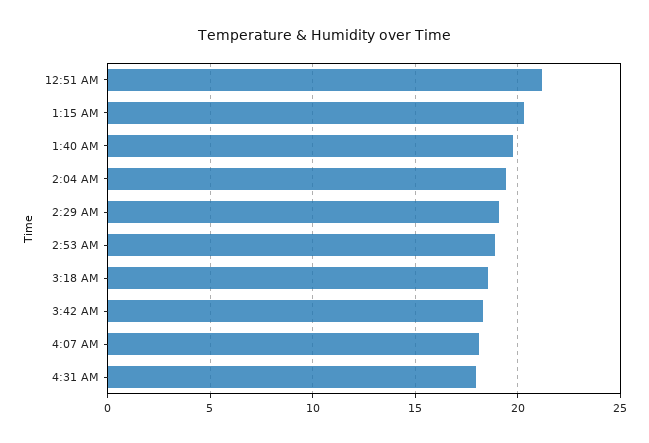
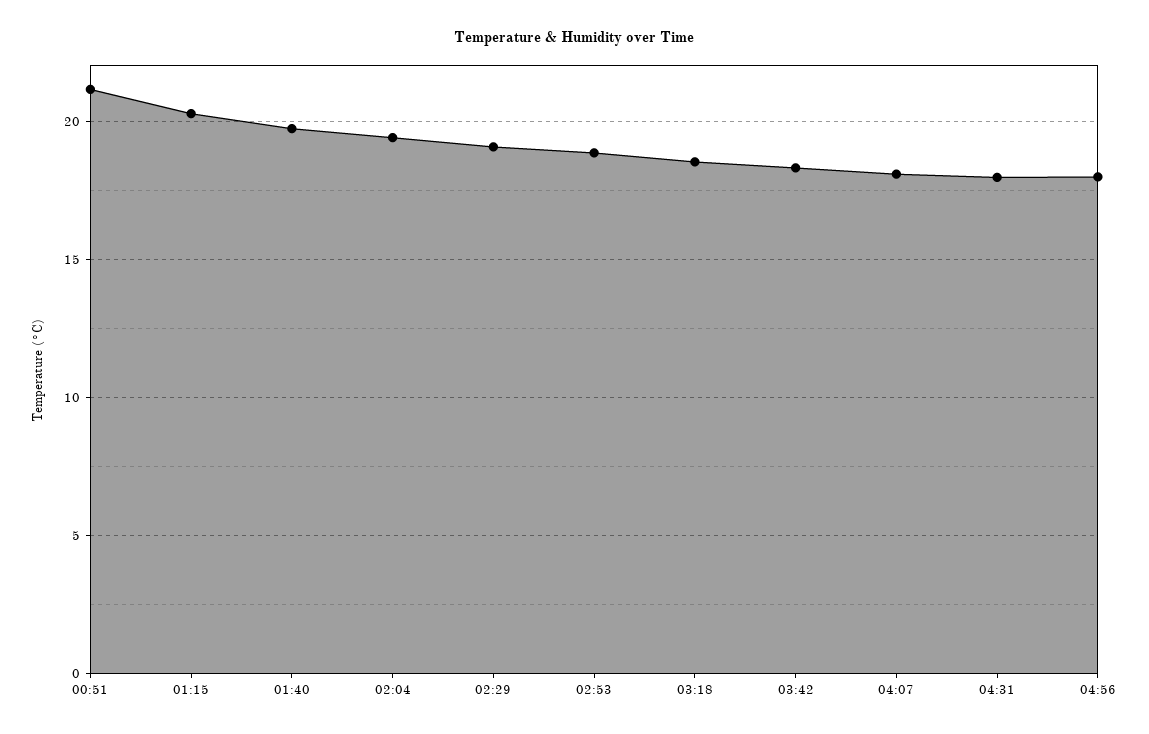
04:56: none -> 18

